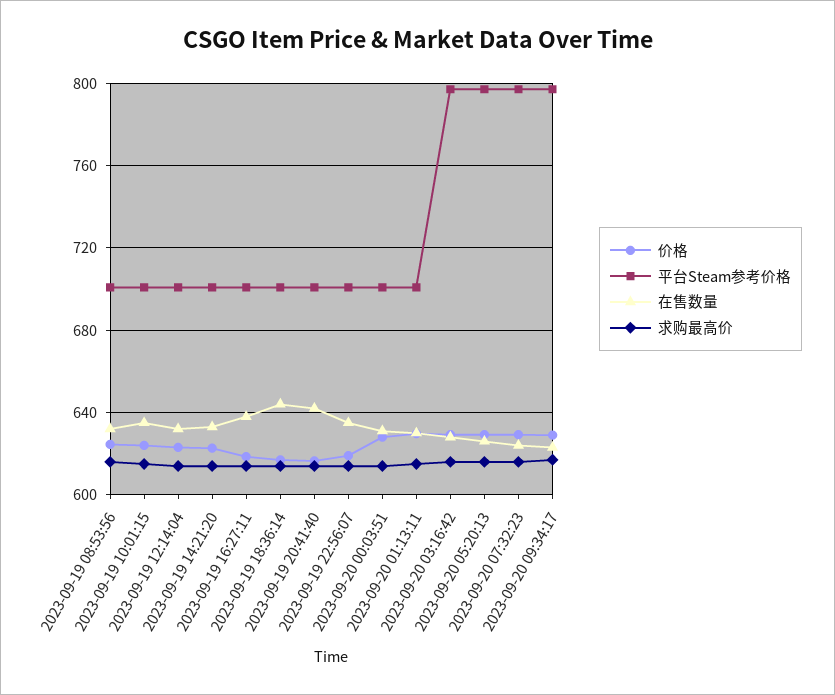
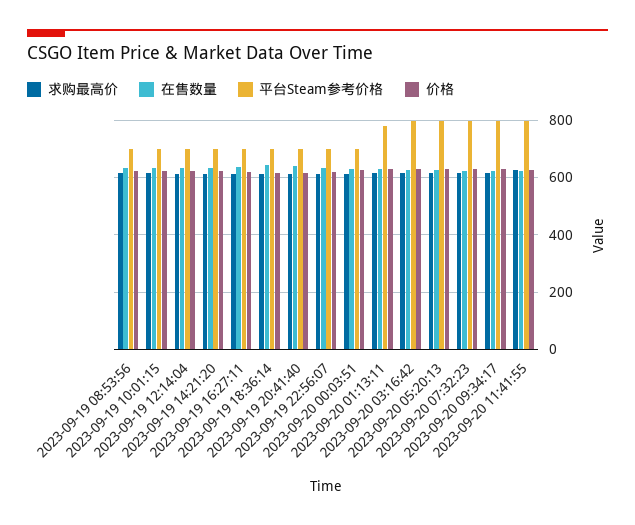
平台Steam参考价格, 2023-09-20 01:13:11: 700 -> 775
求购最高价, 2023-09-20 11:41:55: none -> 625
在售数量, 2023-09-20 11:41:55: none -> 625
平台Steam参考价格, 2023-09-20 11:41:55: none -> 800
价格, 2023-09-20 11:41:55: none -> 625

